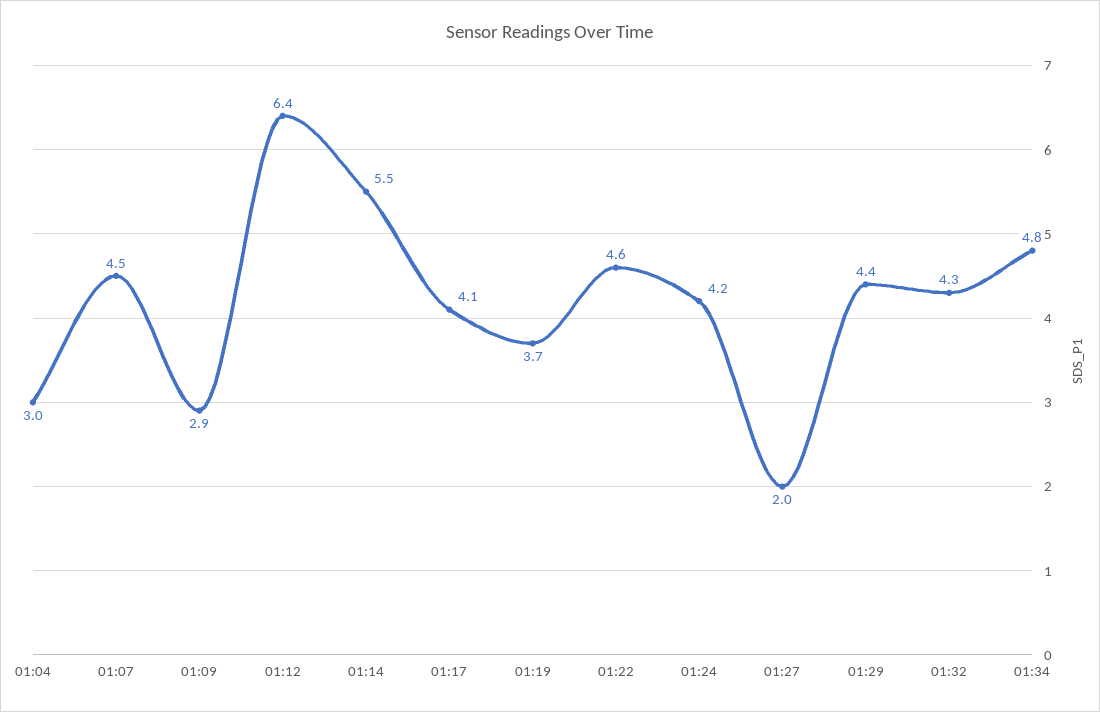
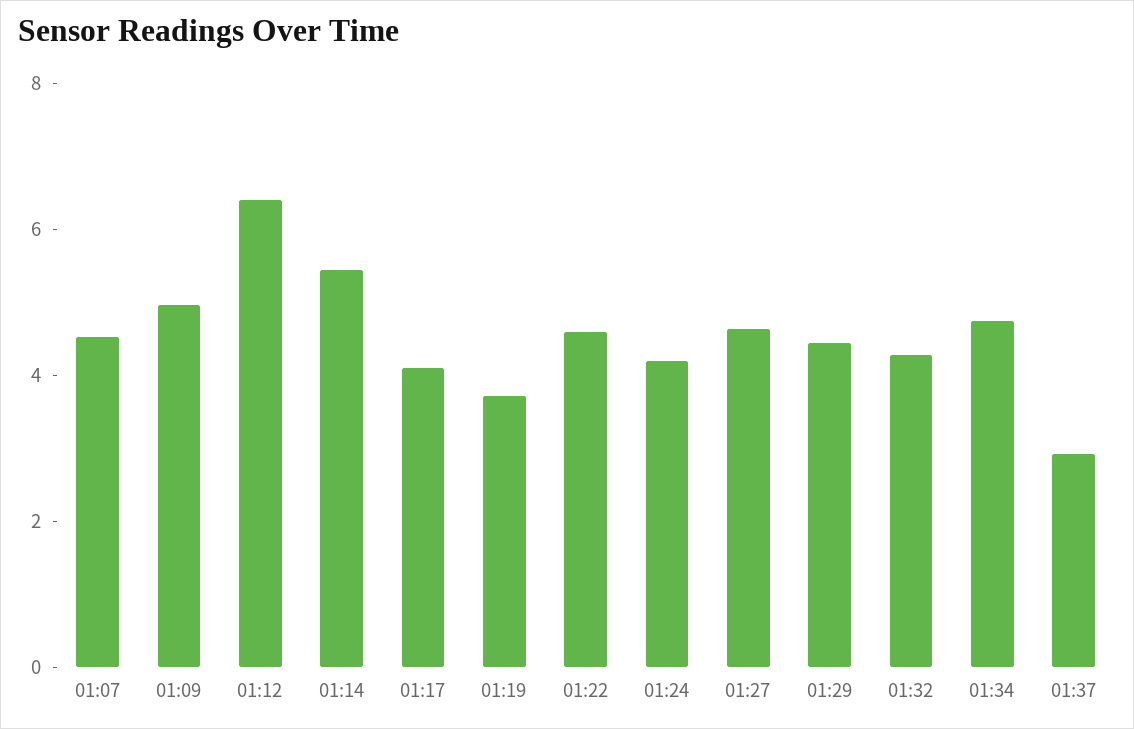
01:04: 3 -> none
01:09: 2.9 -> 5
01:27: 2 -> 4.5
01:37: none -> 3

